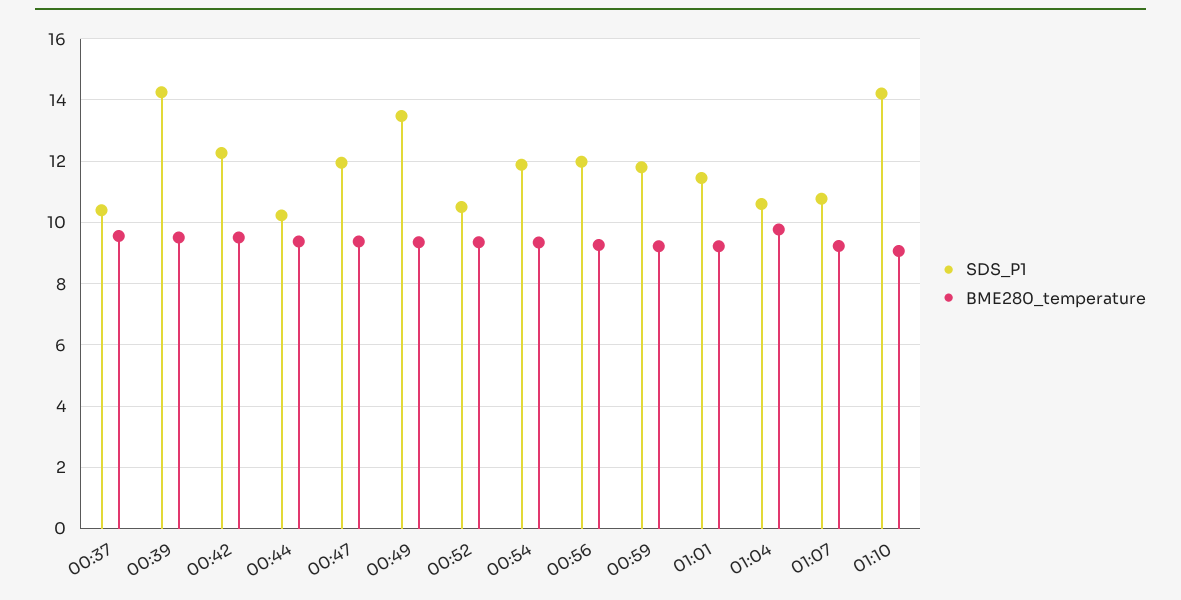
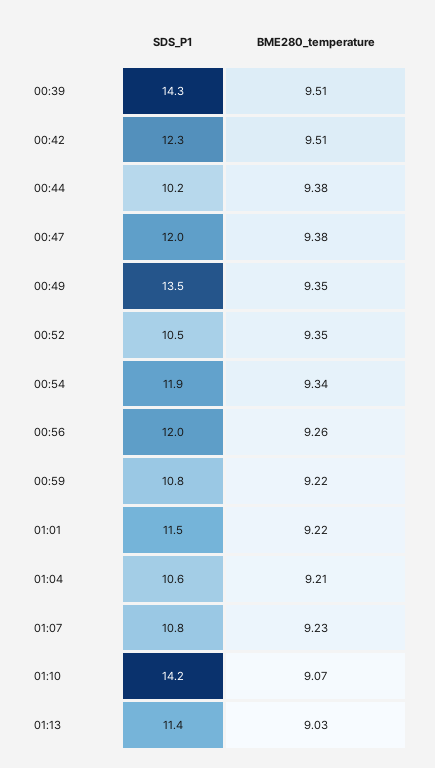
SDS_P1, 00:37: 10.4 -> none
BME280_temperature, 00:37: 9.6 -> none
SDS_P1, 00:59: 11.8 -> 10.8
BME280_temperature, 01:04: 9.8 -> 9.21
SDS_P1, 01:13: none -> 11.4
BME280_temperature, 01:13: none -> 9.03

